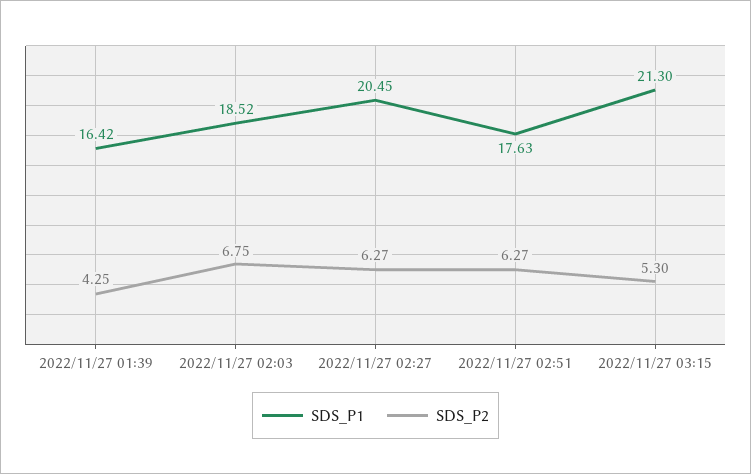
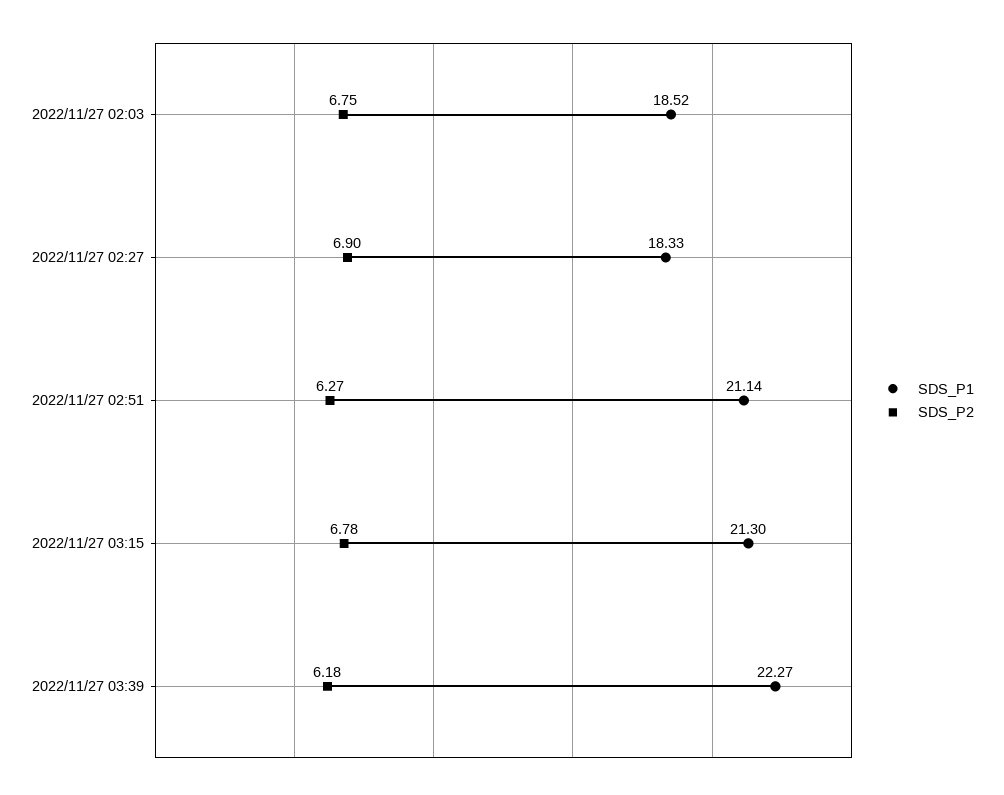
SDS_P1, 2022/11/27 01:39: 16.42 -> none
SDS_P2, 2022/11/27 01:39: 4.25 -> none
SDS_P1, 2022/11/27 02:27: 20.45 -> 18.33
SDS_P2, 2022/11/27 02:27: 6.27 -> 6.9
SDS_P1, 2022/11/27 02:51: 17.63 -> 21.14
SDS_P2, 2022/11/27 03:15: 5.3 -> 6.78
SDS_P1, 2022/11/27 03:39: none -> 22.27
SDS_P2, 2022/11/27 03:39: none -> 6.18

